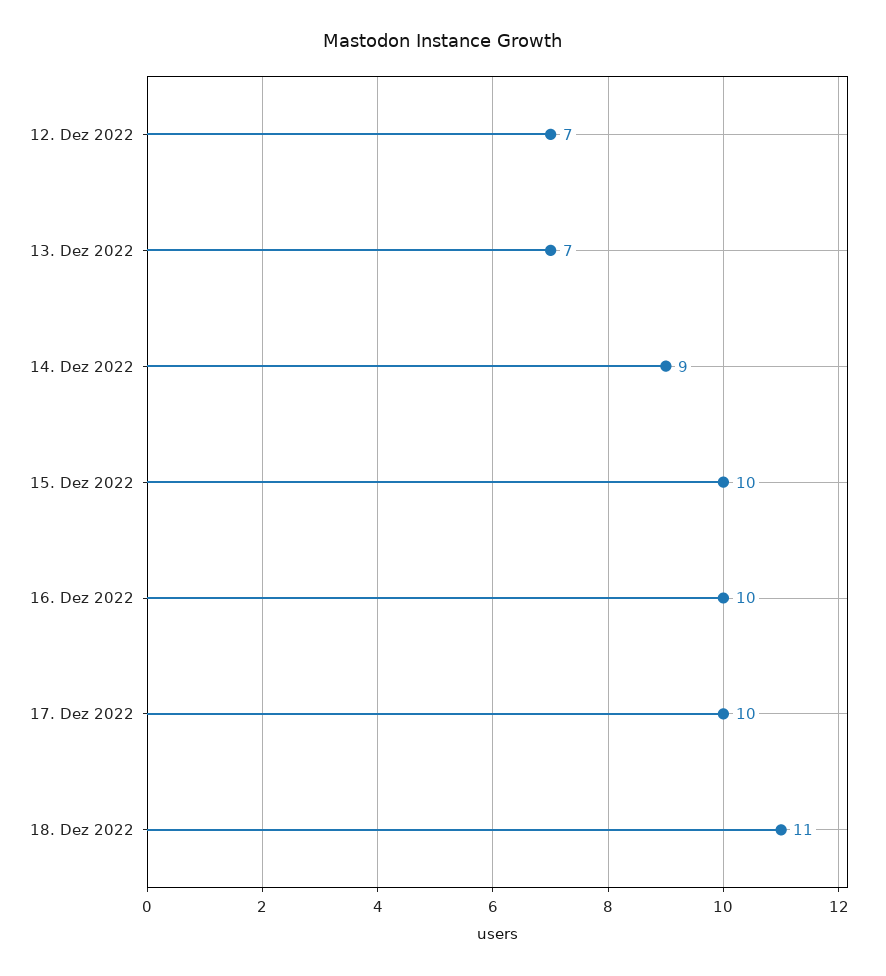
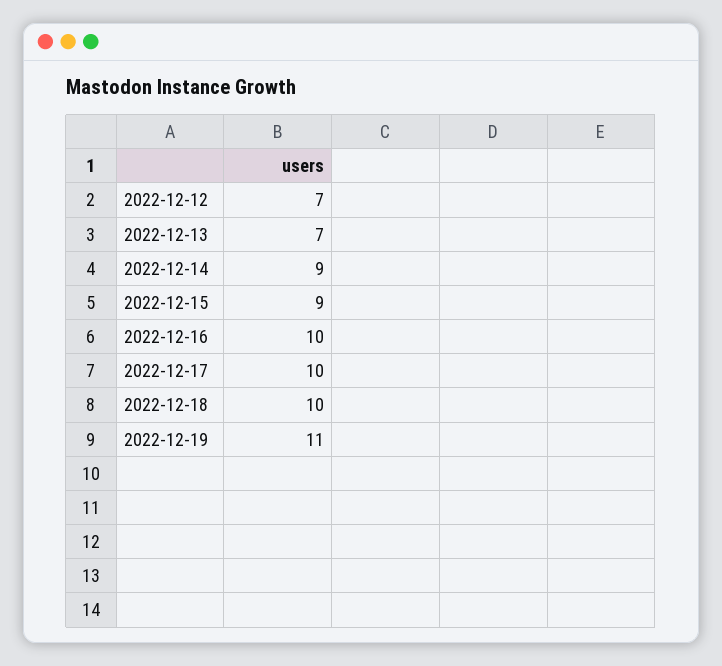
15. Dez 2022: 10 -> 9
18. Dez 2022: 11 -> 10
2022-12-19: none -> 11

